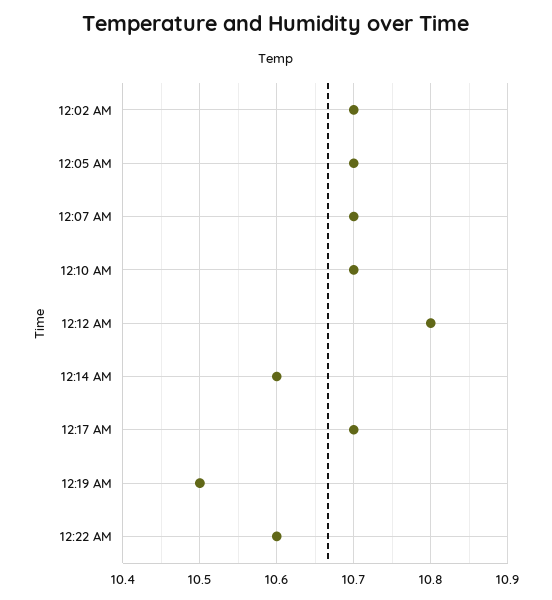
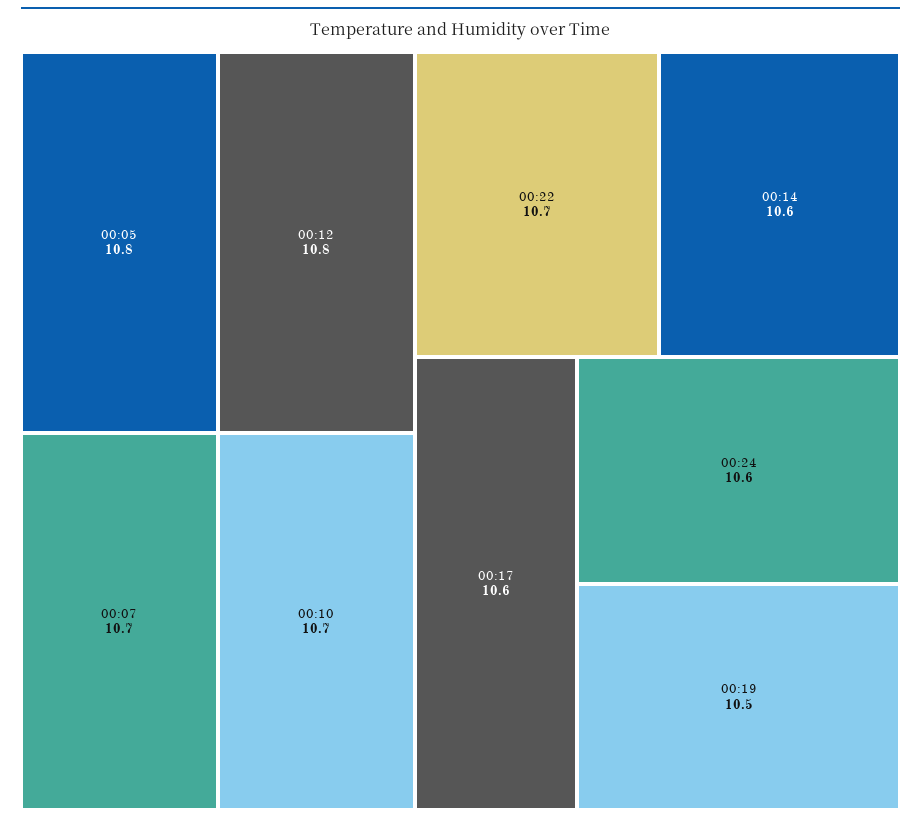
12:02 AM: 10.7 -> none
12:05 AM: 10.7 -> 10.8
12:17 AM: 10.7 -> 10.6
12:22 AM: 10.6 -> 10.7
00:24: none -> 10.6

